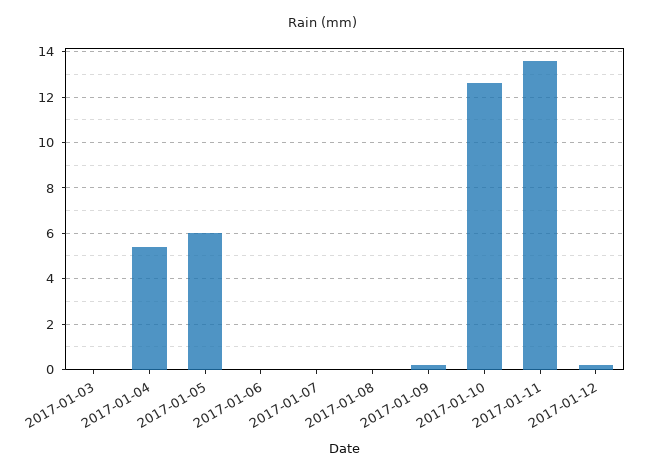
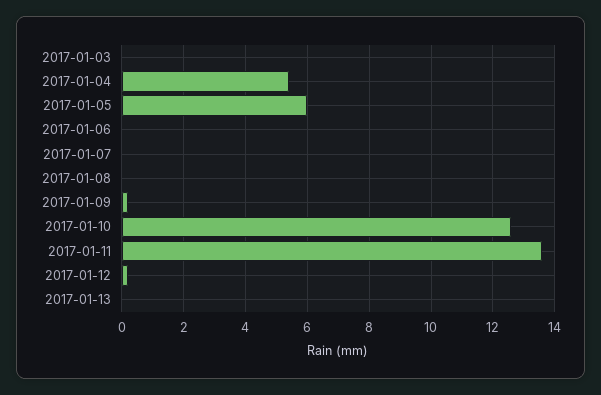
2017-01-13: none -> 0

